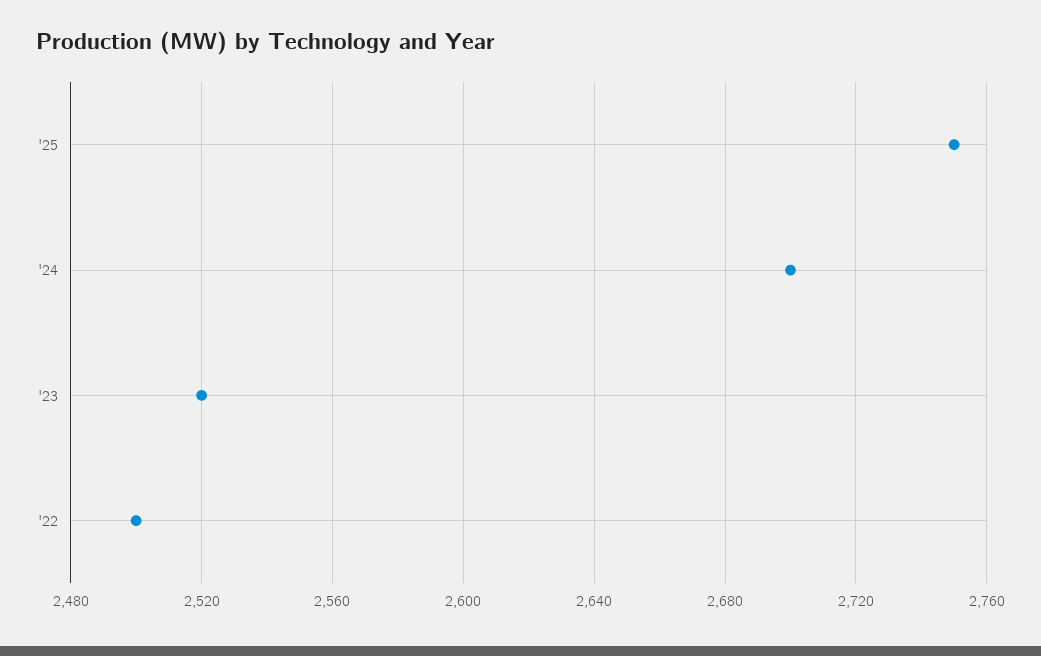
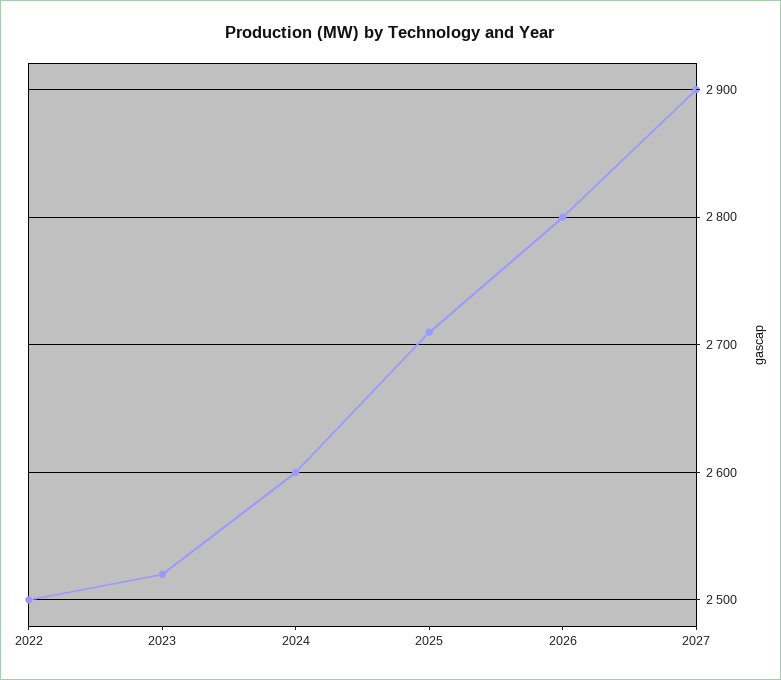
'25: 2750 -> 2710
'24: 2700 -> 2600
2026: none -> 2800
2027: none -> 2900

